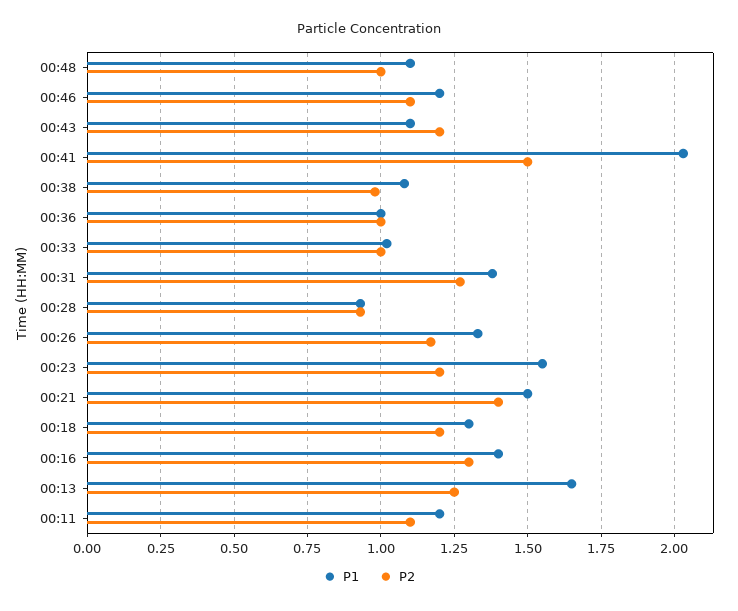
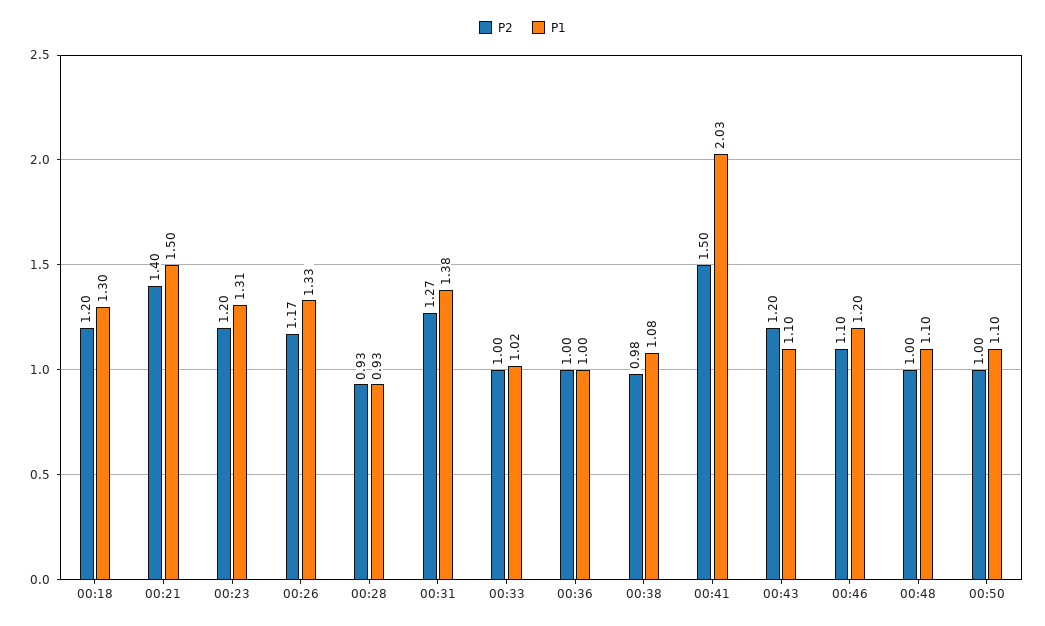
P1, 00:23: 1.55 -> 1.31
P1, 00:16: 1.4 -> none
P2, 00:16: 1.3 -> none
P1, 00:13: 1.65 -> none
P2, 00:13: 1.25 -> none
P1, 00:11: 1.2 -> none
P2, 00:11: 1.1 -> none
P2, 00:50: none -> 1
P1, 00:50: none -> 1.1

